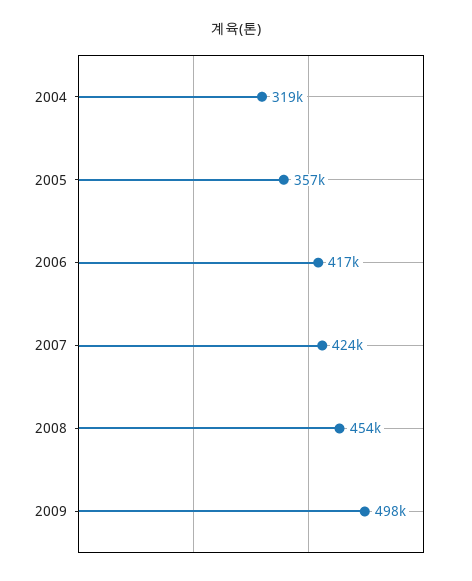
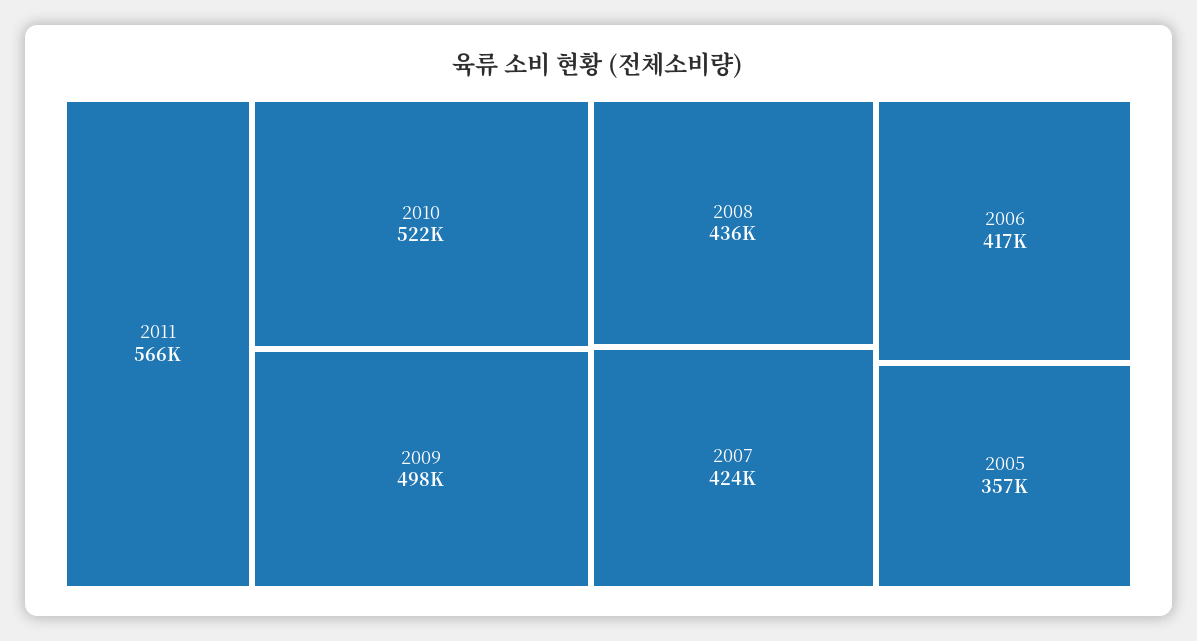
2004: 319000 -> none
2008: 454000 -> 436000
2011: none -> 566000
2010: none -> 522000

